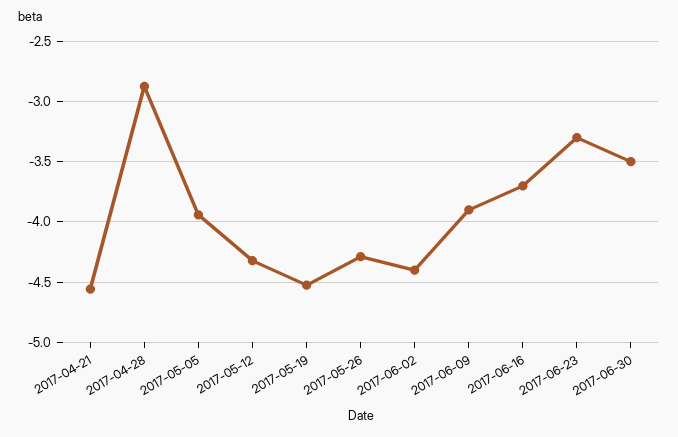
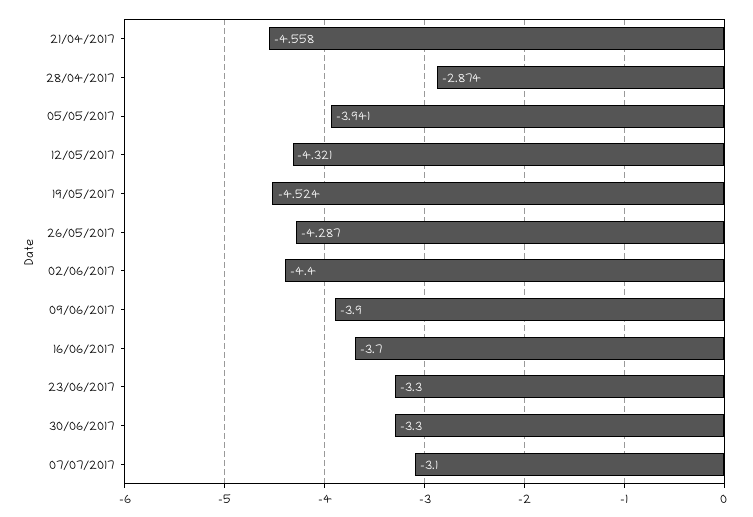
2017-06-30: -3.5 -> -3.3
07/07/2017: none -> -3.1

